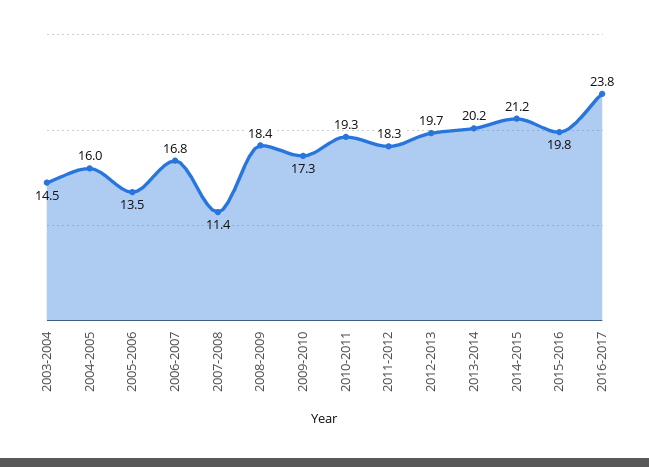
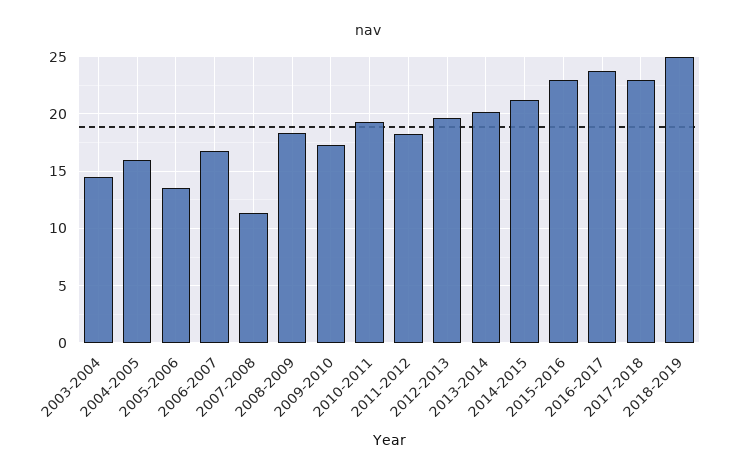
2015-2016: 19.8 -> 23
2017-2018: none -> 23
2018-2019: none -> 25

